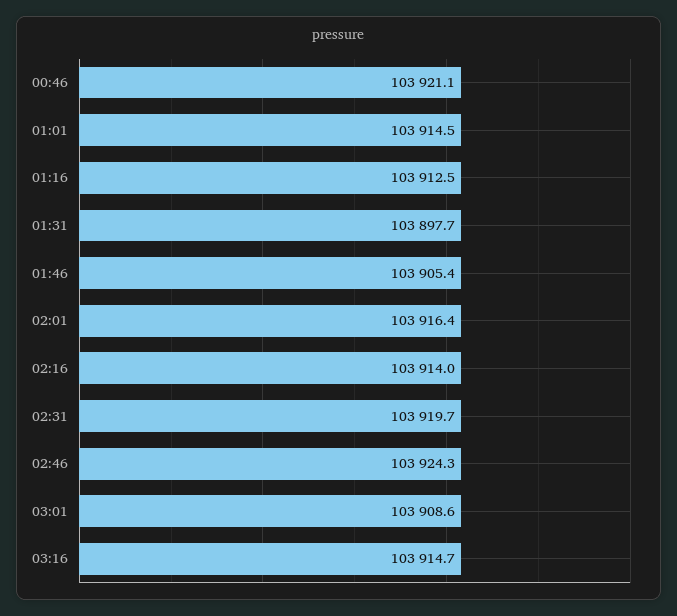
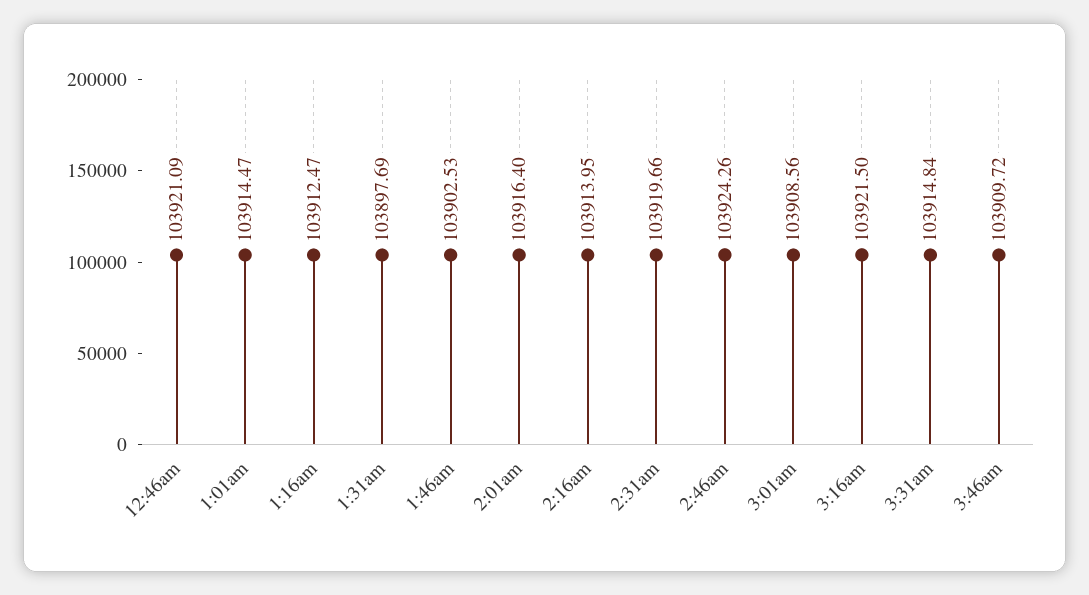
01:46: 103905.4 -> 103902.53
03:16: 103914.7 -> 103921.5
3:31am: none -> 103914.84
3:46am: none -> 103909.72

